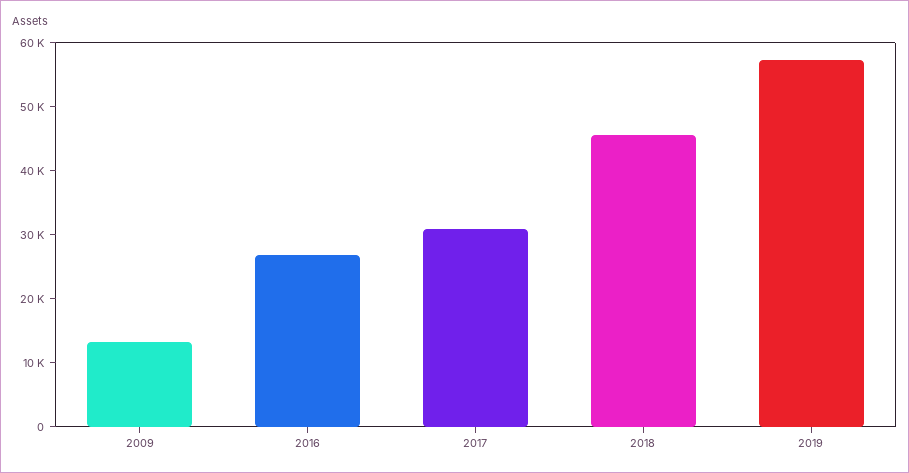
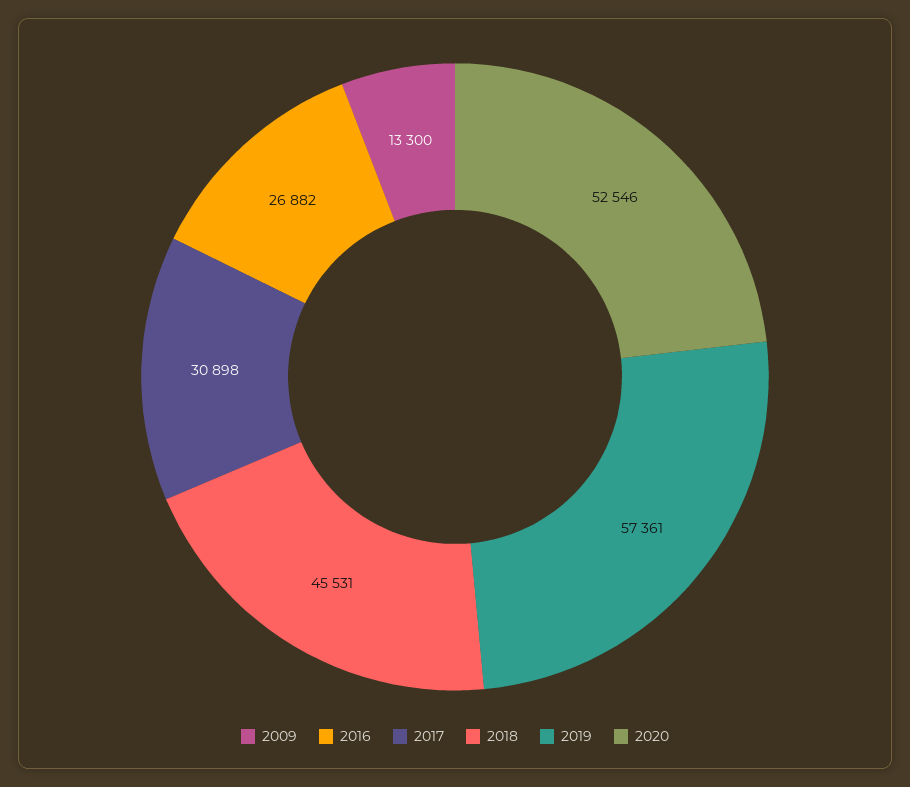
2020: none -> 52546

